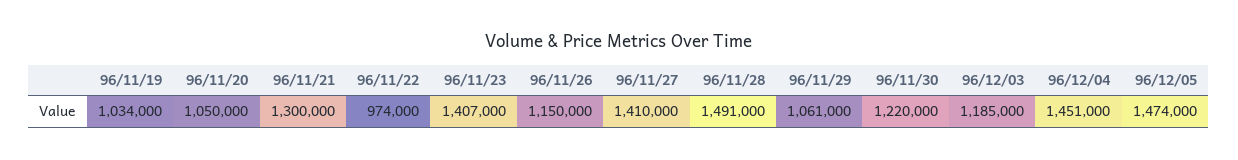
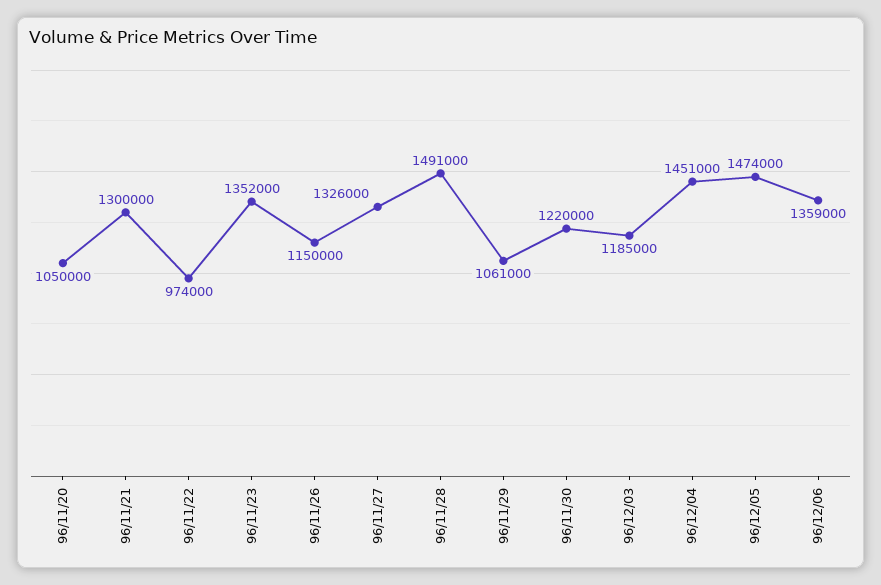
96/11/19: 1034000 -> none
96/11/23: 1407000 -> 1352000
96/11/27: 1410000 -> 1326000
96/12/06: none -> 1359000

